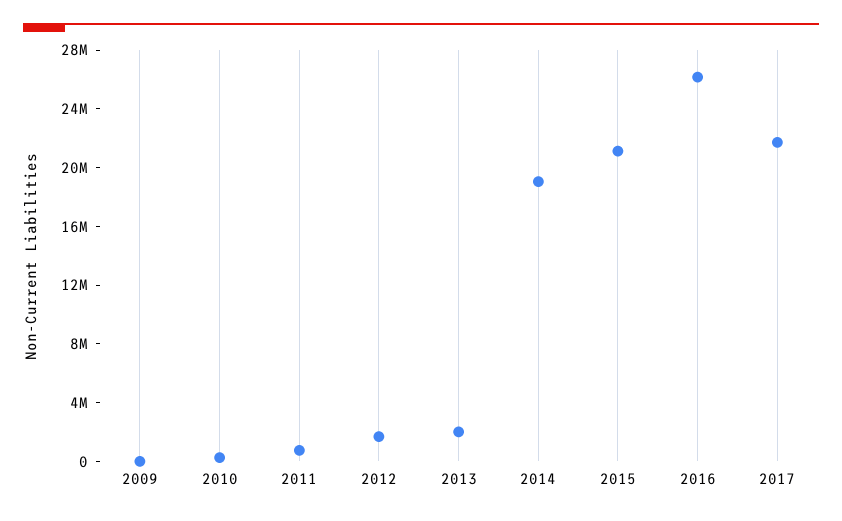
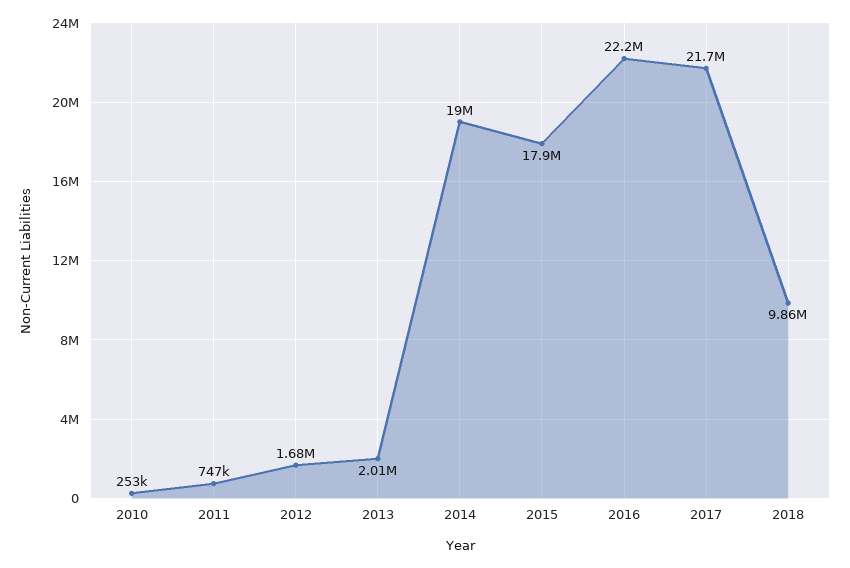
2009: 0 -> none
2015: 21000000 -> 17900000
2016: 26000000 -> 22200000
2018: none -> 9860000

